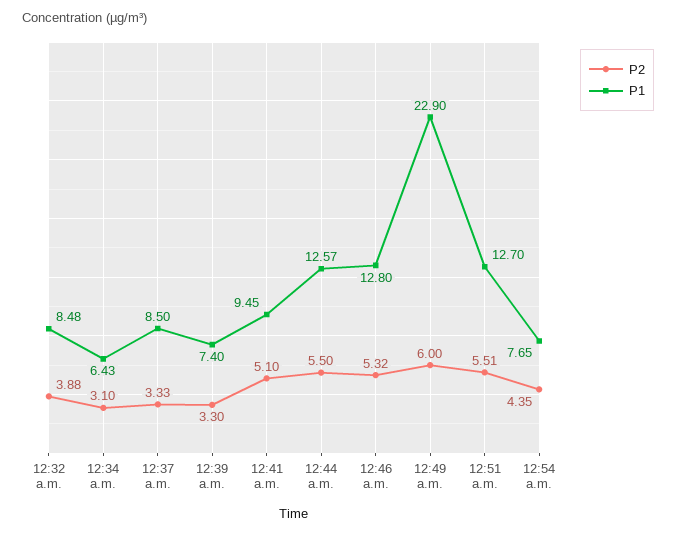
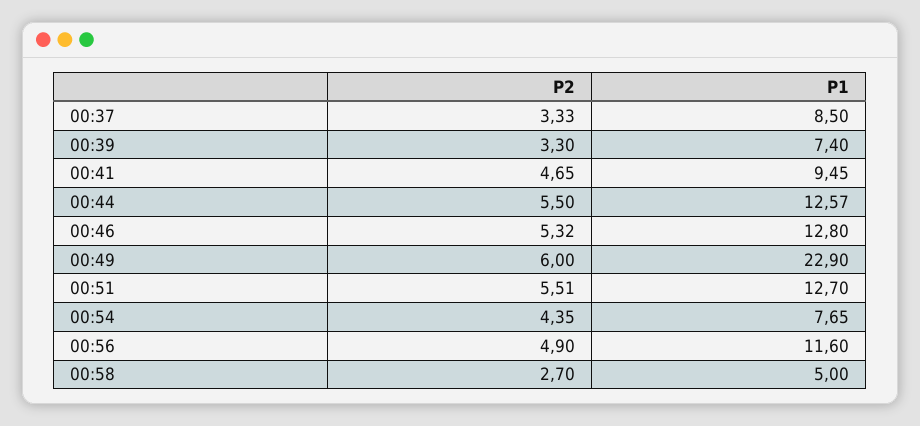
P2, 12:32 a.m.: 3.88 -> none
P1, 12:32 a.m.: 8.48 -> none
P2, 12:34 a.m.: 3.1 -> none
P1, 12:34 a.m.: 6.43 -> none
P2, 12:41 a.m.: 5.1 -> 4.65
P2, 00:56: none -> 4.9
P1, 00:56: none -> 11.6
P2, 00:58: none -> 2.7
P1, 00:58: none -> 5

